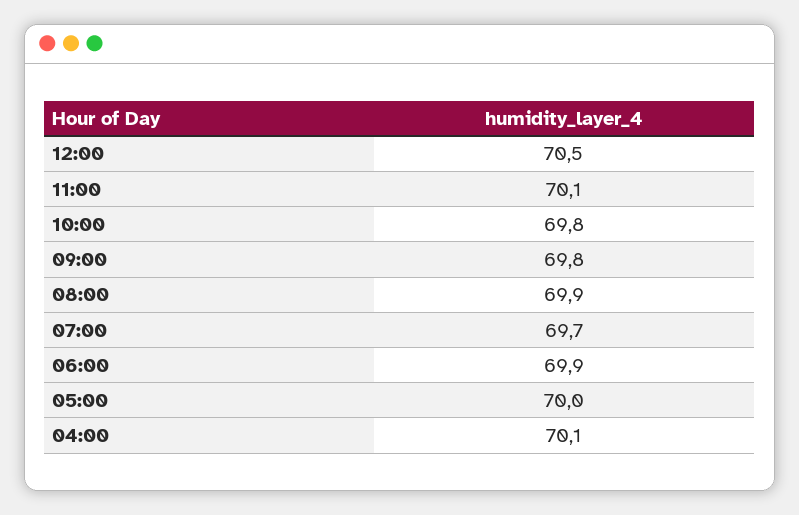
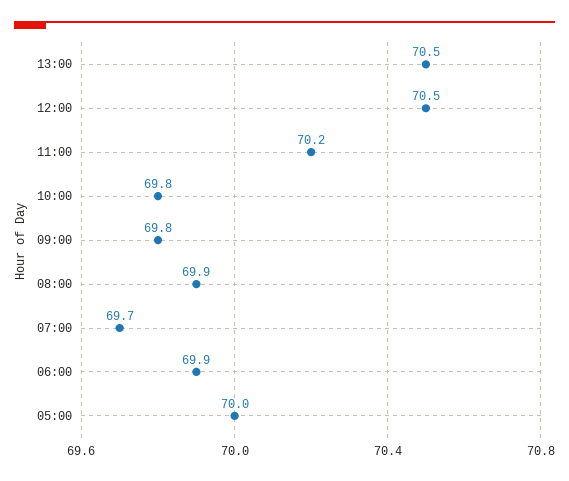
11:00: 70.1 -> 70.2
04:00: 70.1 -> none
13:00: none -> 70.5

